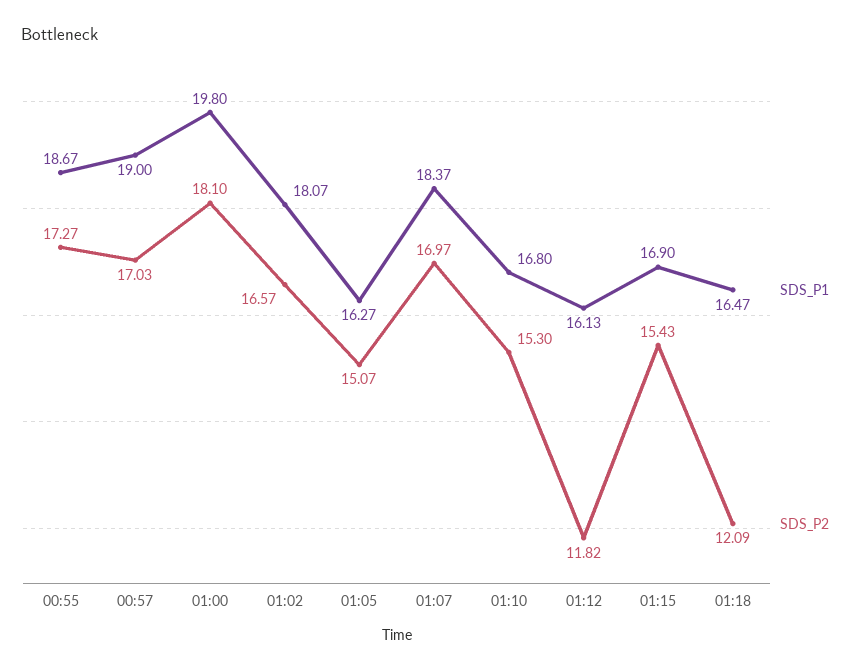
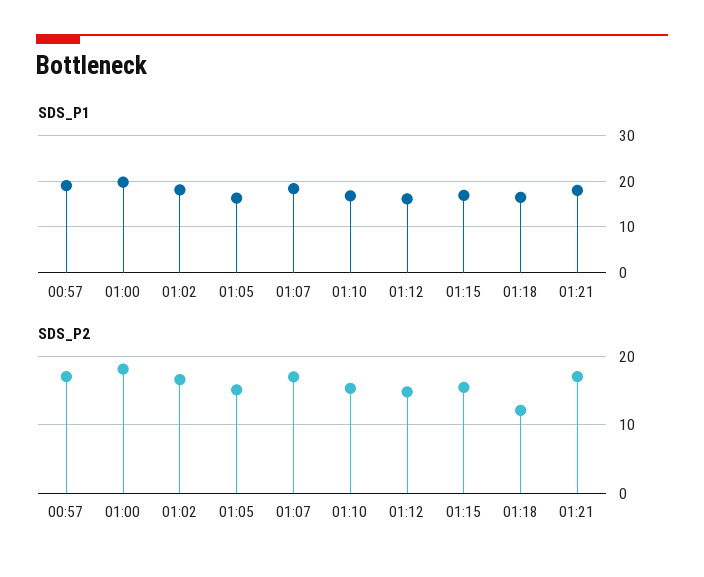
SDS_P1, 00:55: 18.67 -> none
SDS_P2, 00:55: 17.27 -> none
SDS_P2, 01:12: 11.82 -> 15
SDS_P1, 01:21: none -> 18
SDS_P2, 01:21: none -> 17

